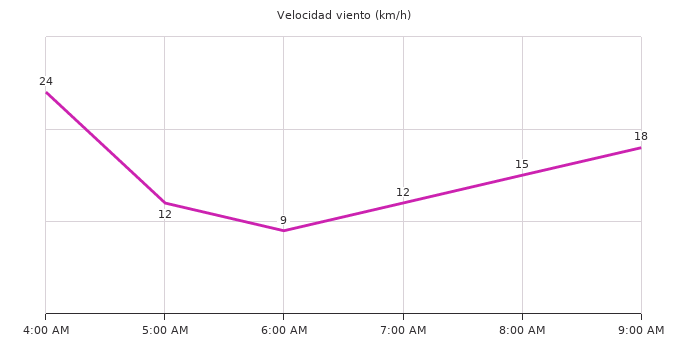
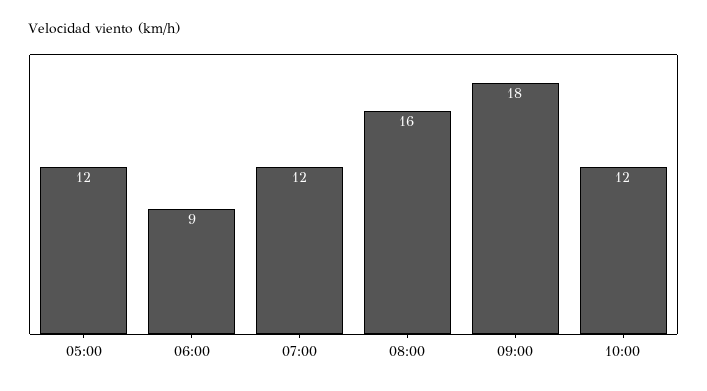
4:00 AM: 24 -> none
8:00 AM: 15 -> 16
10:00: none -> 12

